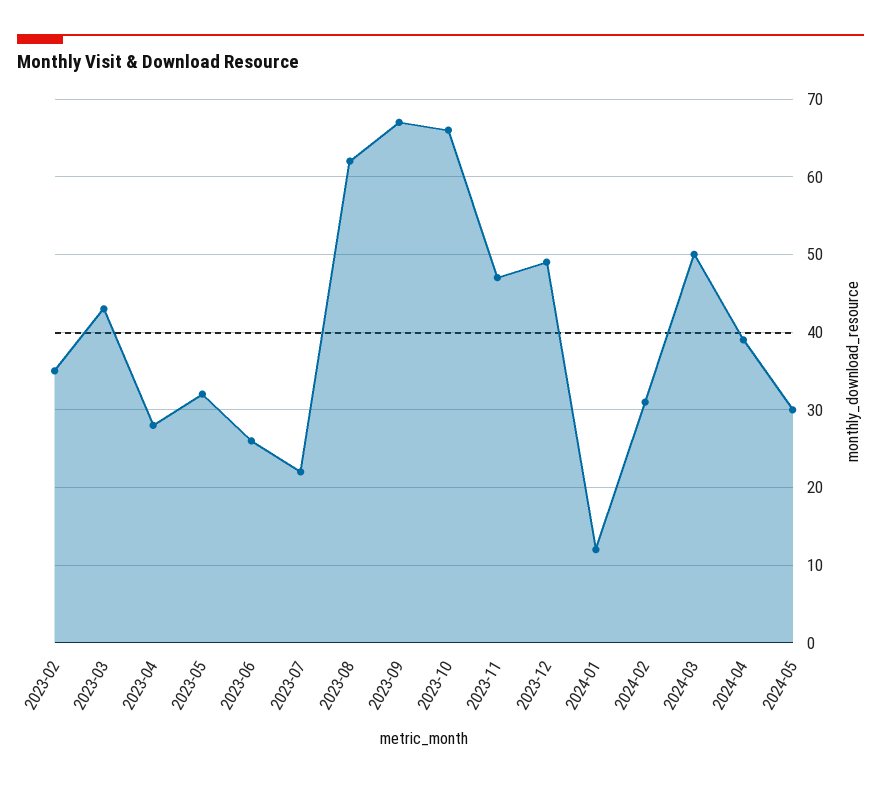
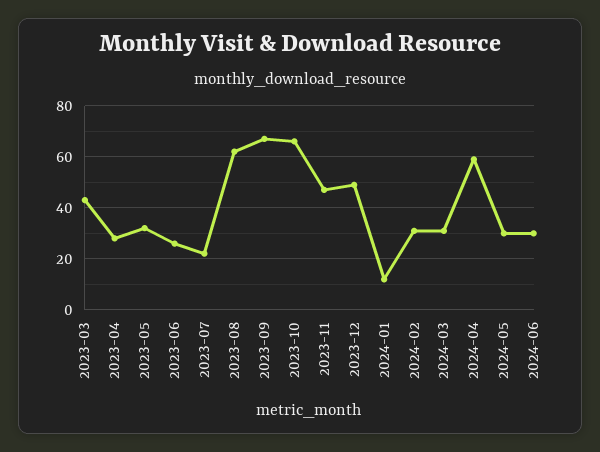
2023-02: 35 -> none
2024-03: 50 -> 30
2024-04: 39 -> 60
2024-06: none -> 30

